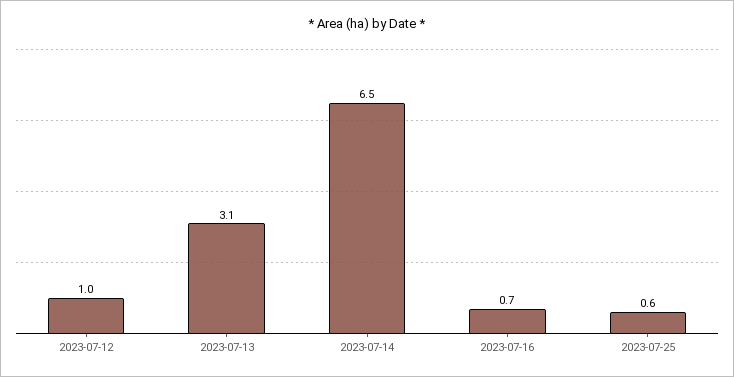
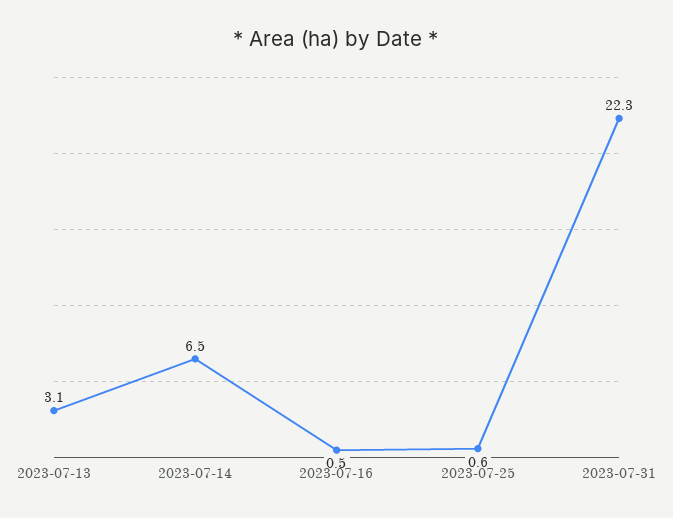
2023-07-12: 1 -> none
2023-07-16: 0.7 -> 0.5
2023-07-31: none -> 22.3

